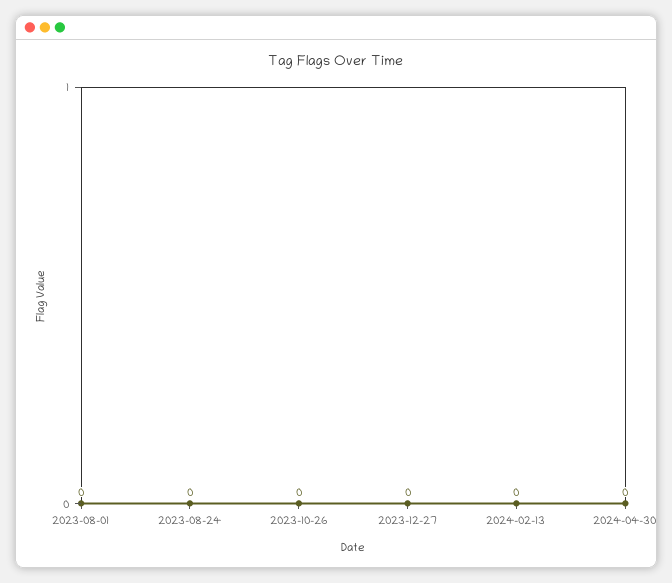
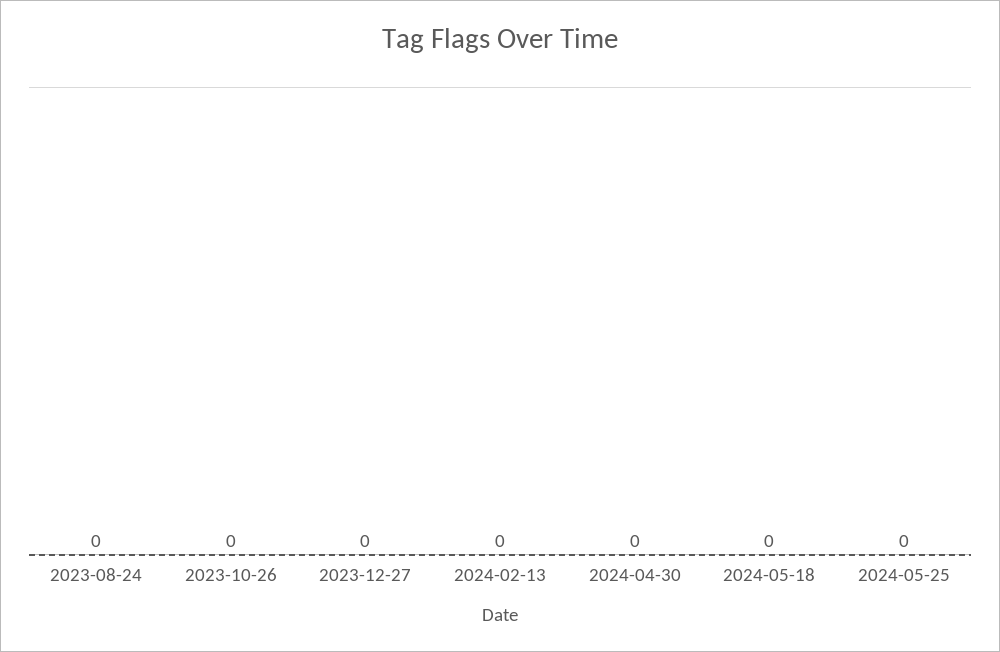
2023-08-01: 0 -> none
2024-05-18: none -> 0
2024-05-25: none -> 0

